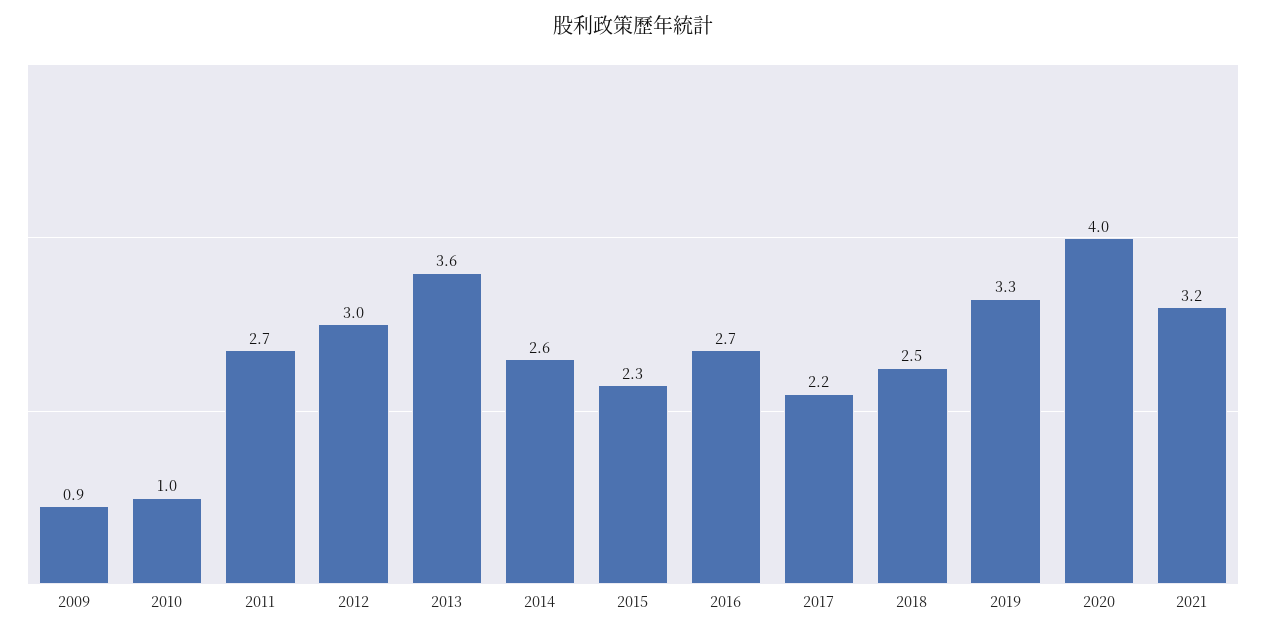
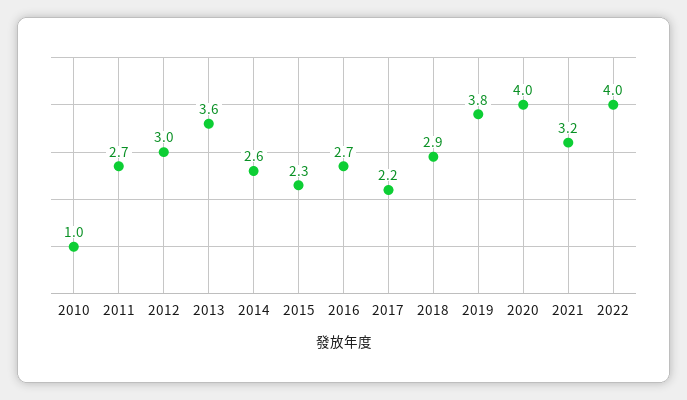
2009: 0.9 -> none
2018: 2.5 -> 2.9
2019: 3.3 -> 3.8
2022: none -> 4

